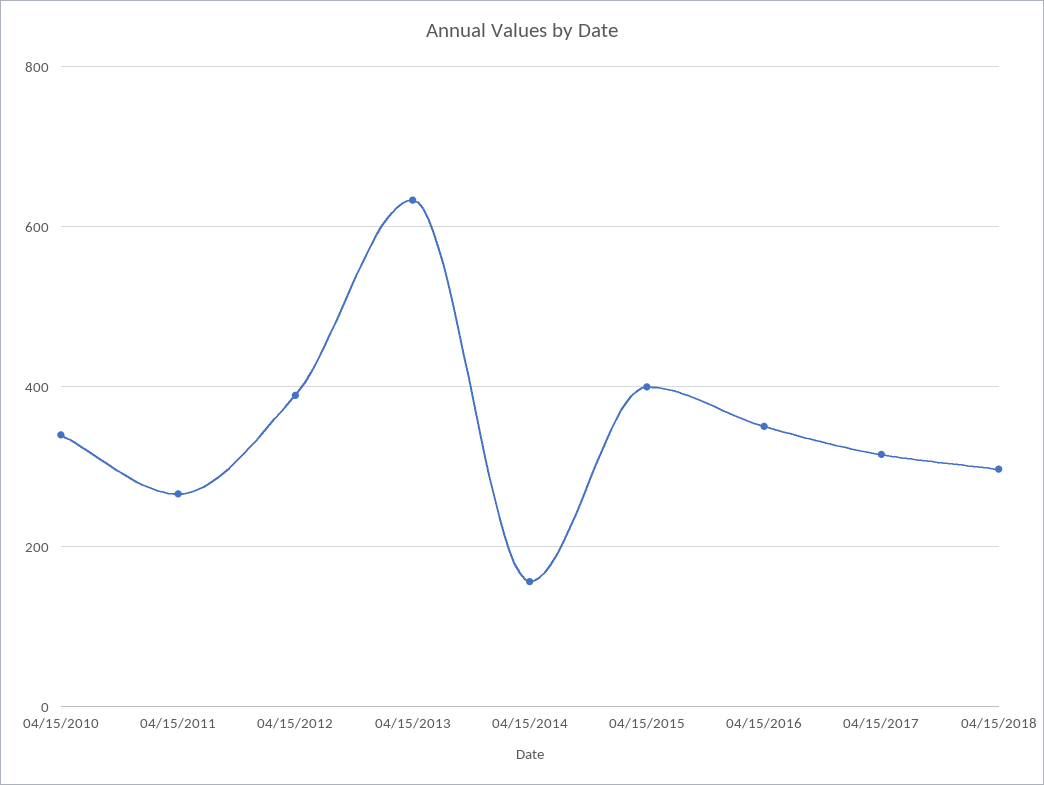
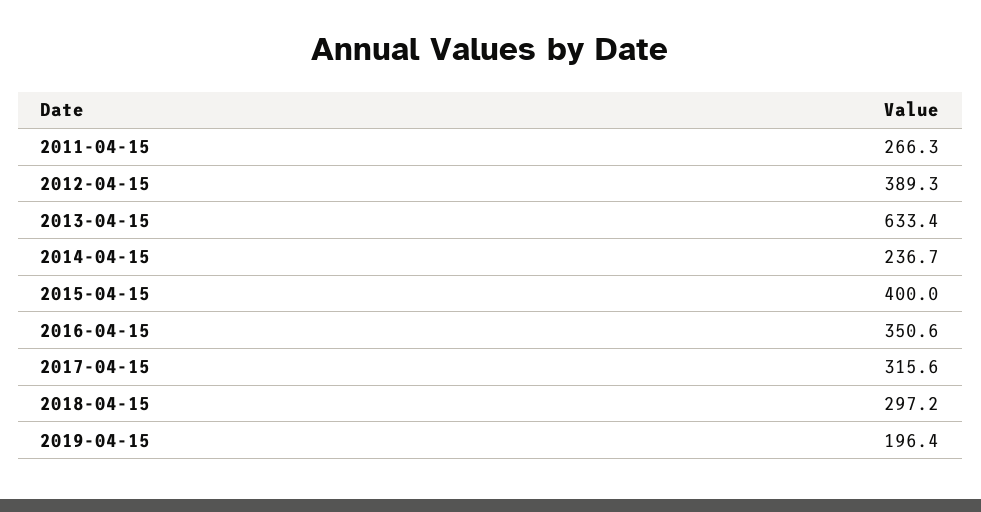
04/15/2010: 340 -> none
04/15/2014: 160 -> 236.7
2019-04-15: none -> 196.4

